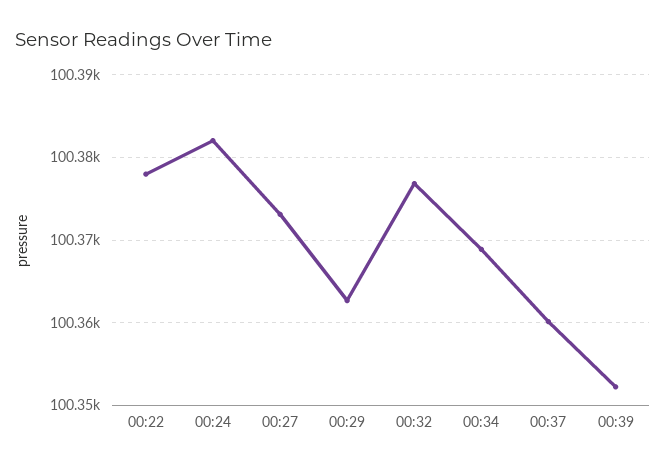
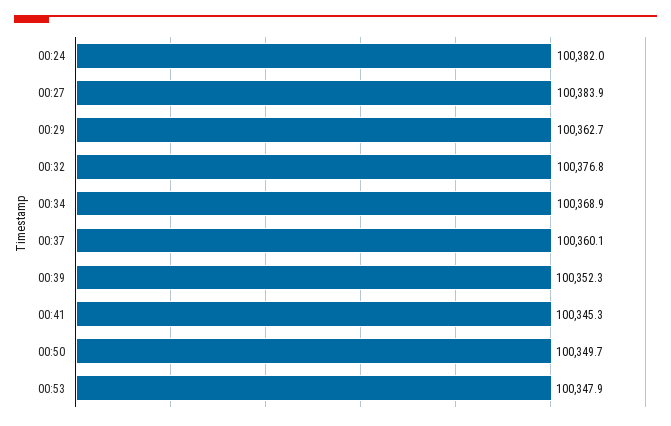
00:22: 100378 -> none
00:27: 100373 -> 100383.9
00:41: none -> 100345.3
00:50: none -> 100349.7
00:53: none -> 100347.9

